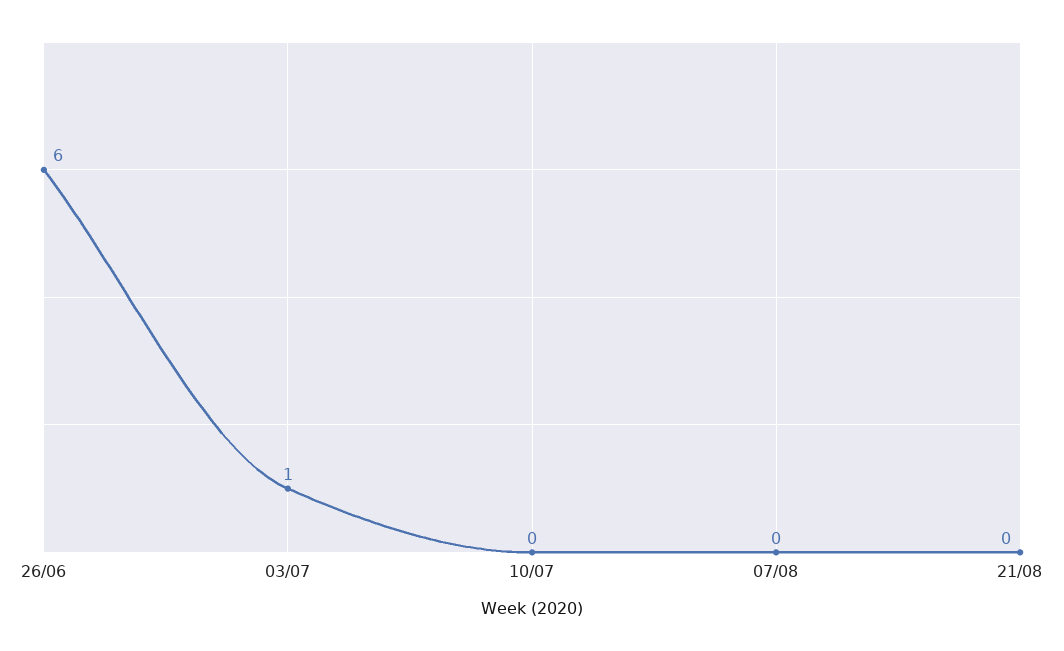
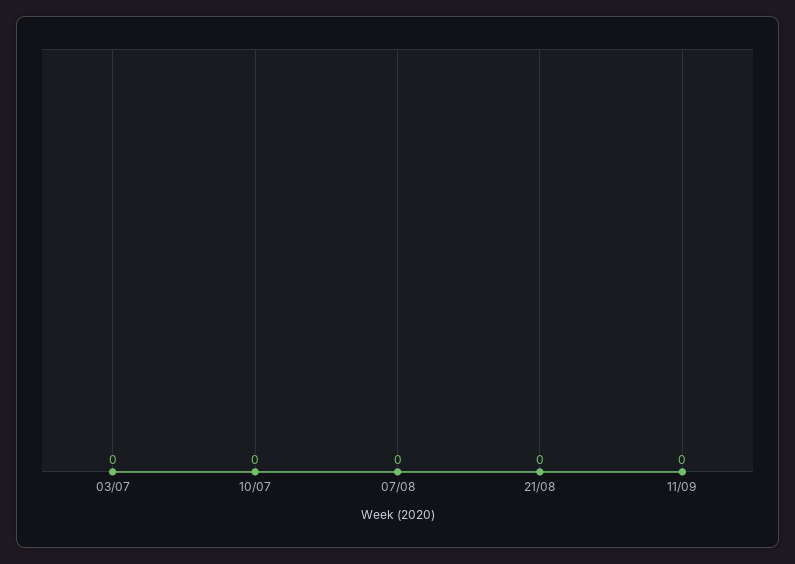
26/06: 6 -> none
03/07: 1 -> 0
11/09: none -> 0

